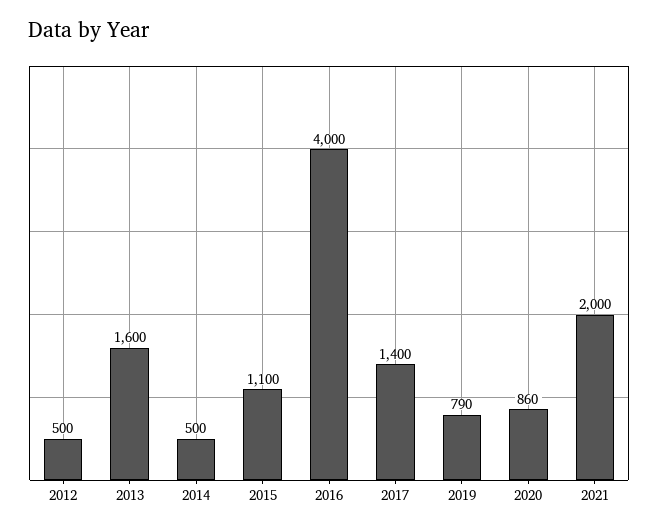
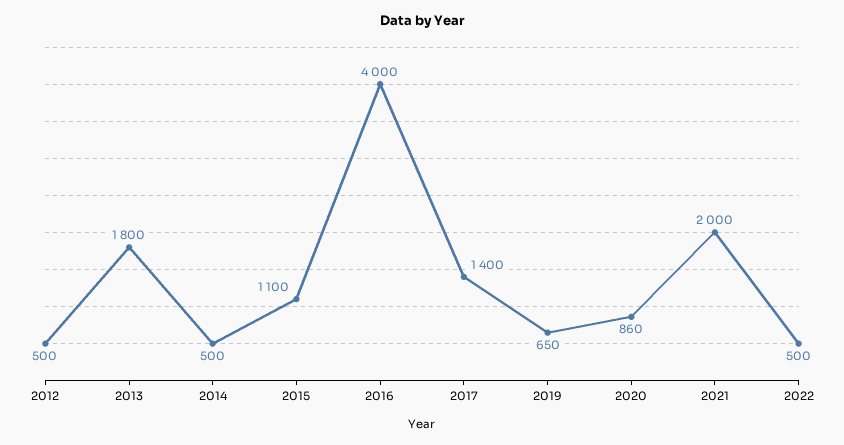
2013: 1600 -> 1800
2019: 790 -> 650
2022: none -> 500

